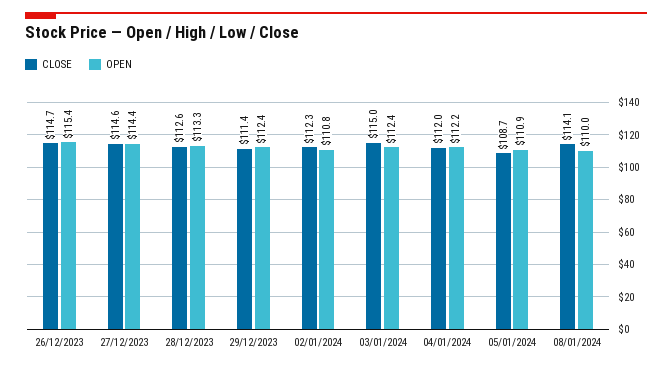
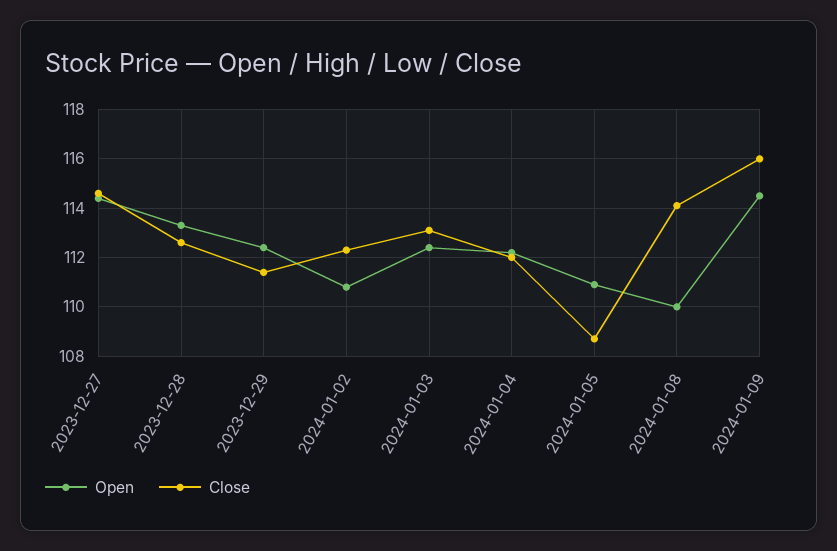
CLOSE, 26/12/2023: 114.7 -> none
OPEN, 26/12/2023: 115.4 -> none
CLOSE, 03/01/2024: 115 -> 113
OPEN, 2024-01-09: none -> 114.5
CLOSE, 2024-01-09: none -> 116

